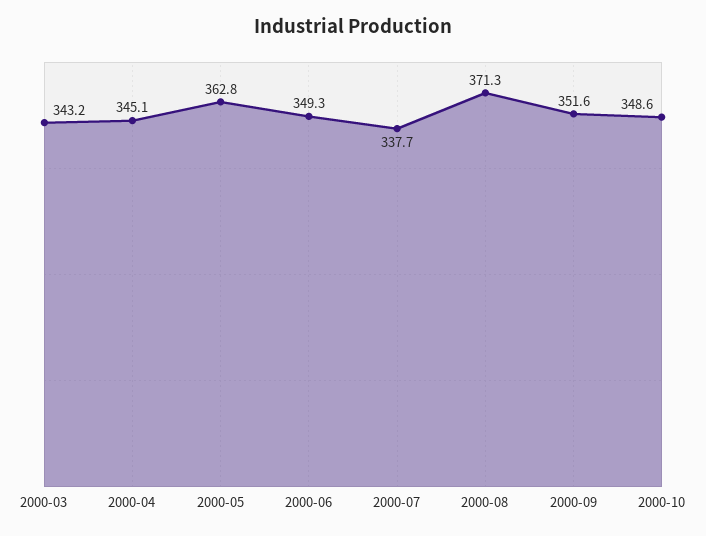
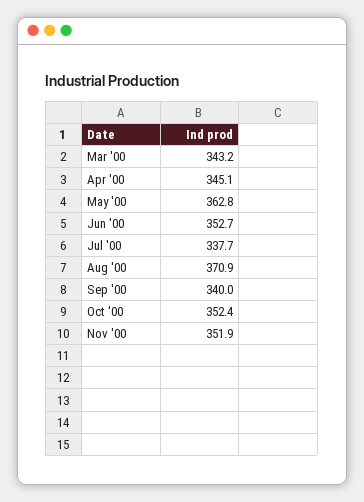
2000-06: 349.3 -> 352.7
2000-08: 371.3 -> 370.9
2000-09: 351.6 -> 340
2000-10: 348.6 -> 352.4
Nov '00: none -> 351.9

